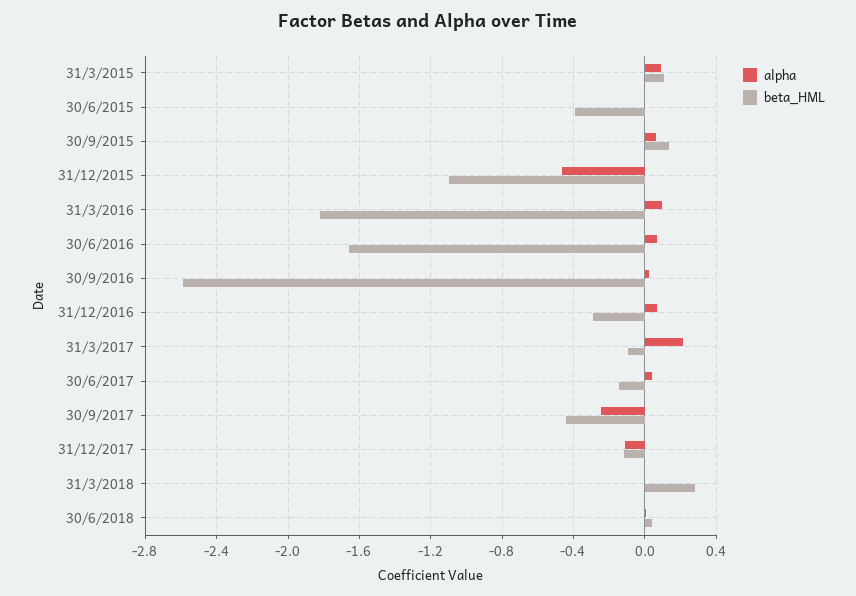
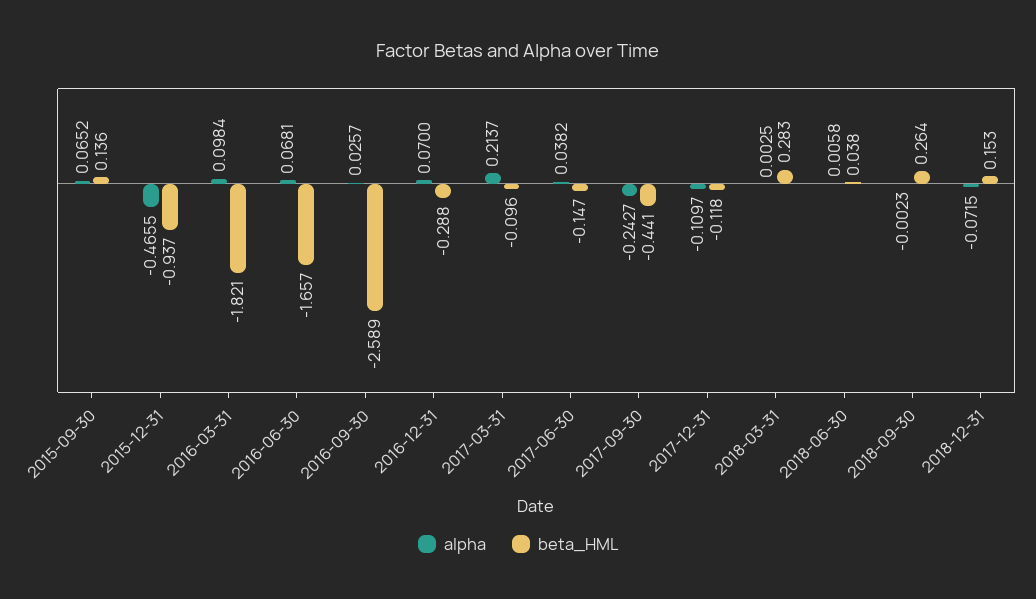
alpha, 31/3/2015: 0.1 -> none
beta_HML, 31/3/2015: 0.1 -> none
alpha, 30/6/2015: 0 -> none
beta_HML, 30/6/2015: -0.4 -> none
beta_HML, 31/12/2015: -1.1 -> -0.937
alpha, 2018-09-30: none -> -0.0023
beta_HML, 2018-09-30: none -> 0.264
alpha, 2018-12-31: none -> -0.0715
beta_HML, 2018-12-31: none -> 0.153

